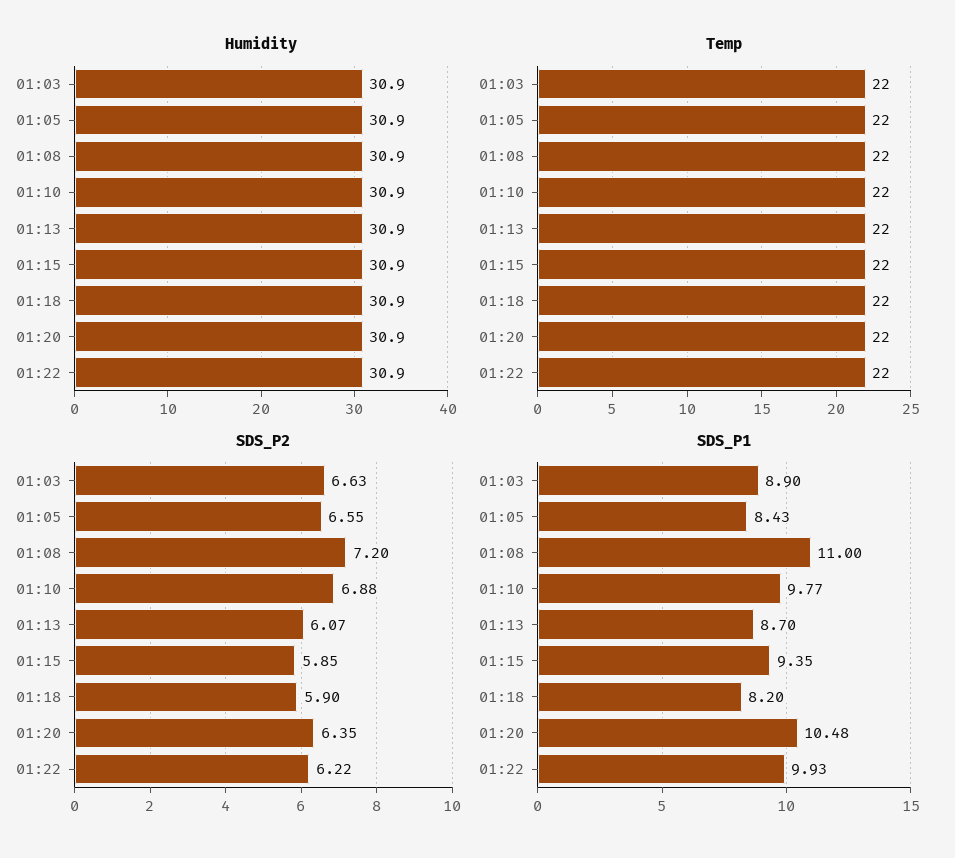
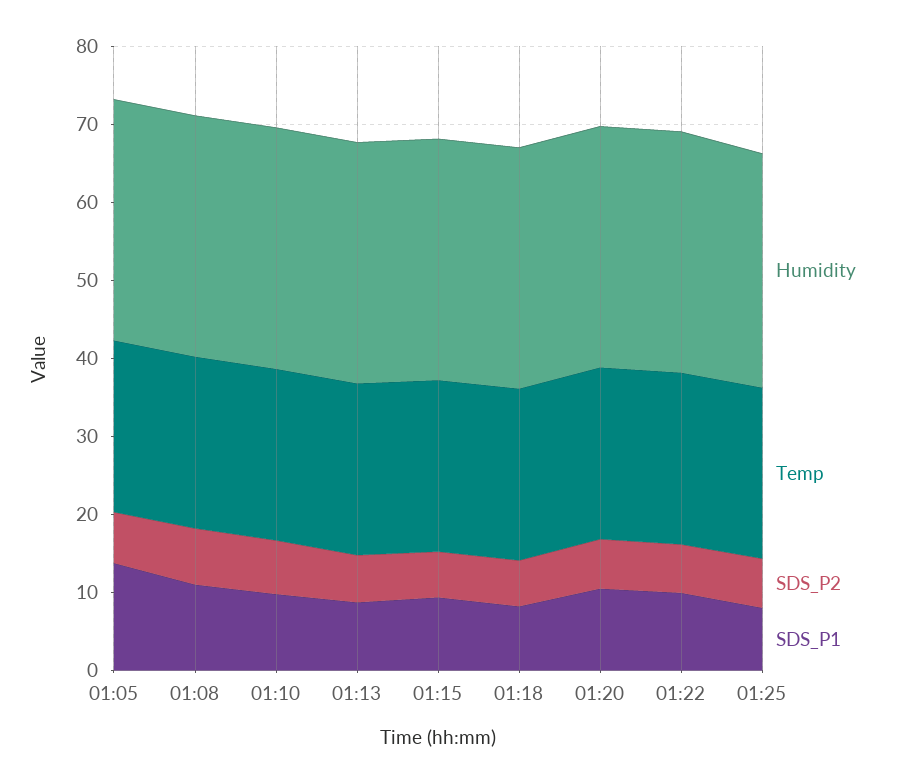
Humidity, 01:03: 30.9 -> none
Temp, 01:03: 22 -> none
SDS_P2, 01:03: 6.63 -> none
SDS_P1, 01:03: 8.9 -> none
SDS_P1, 01:05: 8.43 -> 14
Humidity, 01:25: none -> 30
Temp, 01:25: none -> 22
SDS_P2, 01:25: none -> 6
SDS_P1, 01:25: none -> 8

